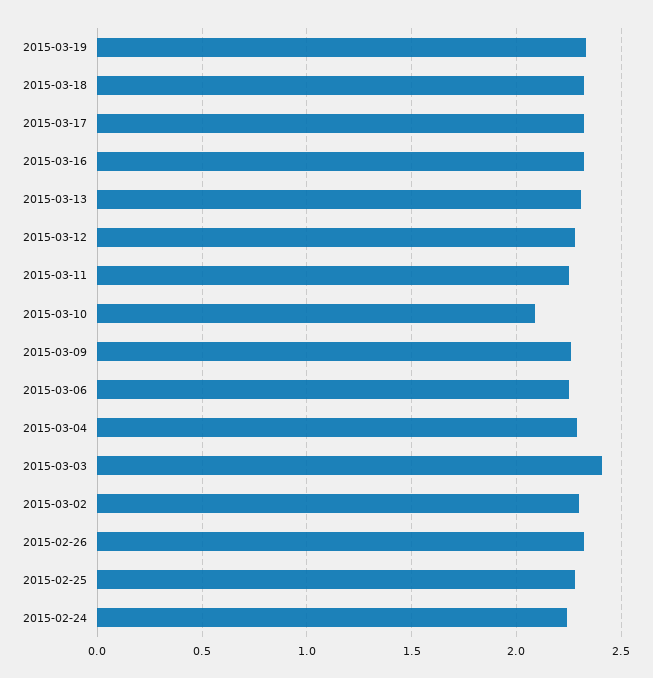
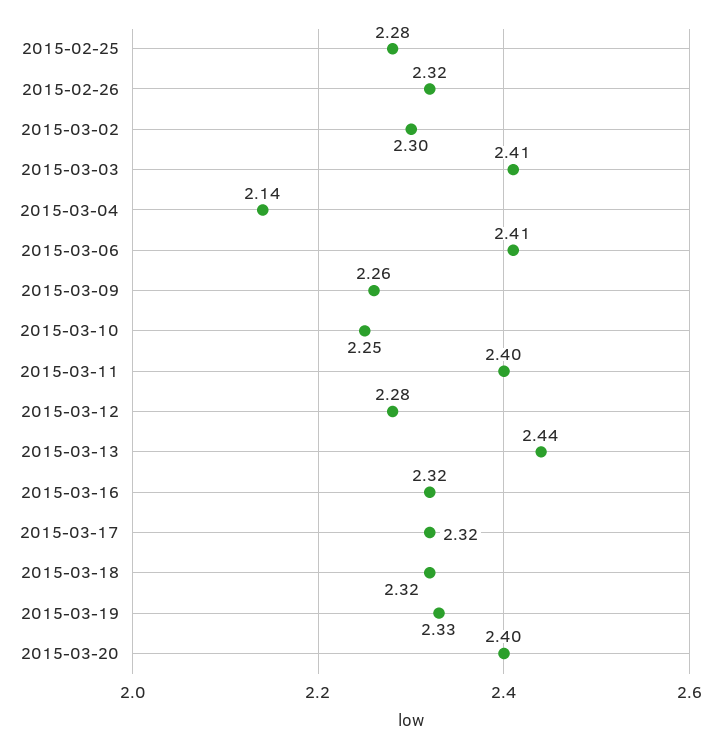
2015-03-13: 2.3 -> 2.44
2015-03-11: 2.25 -> 2.4
2015-03-10: 2.1 -> 2.25
2015-03-06: 2.25 -> 2.41
2015-03-04: 2.3 -> 2.14
2015-02-24: 2.25 -> none
2015-03-20: none -> 2.4

